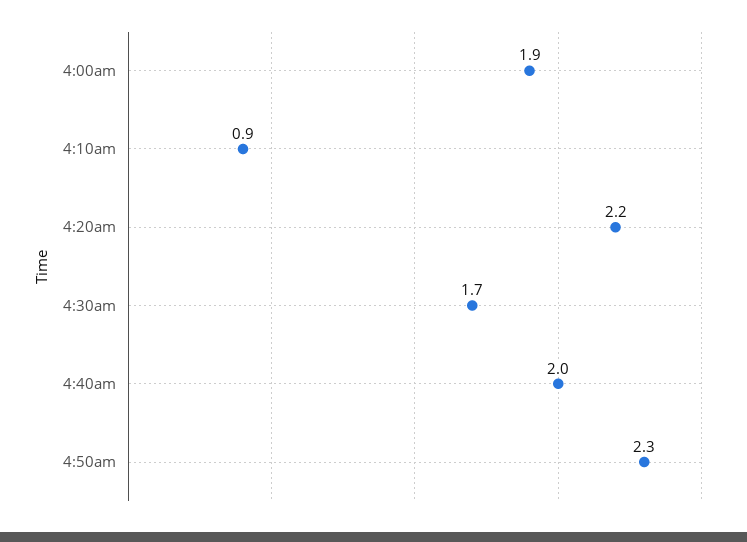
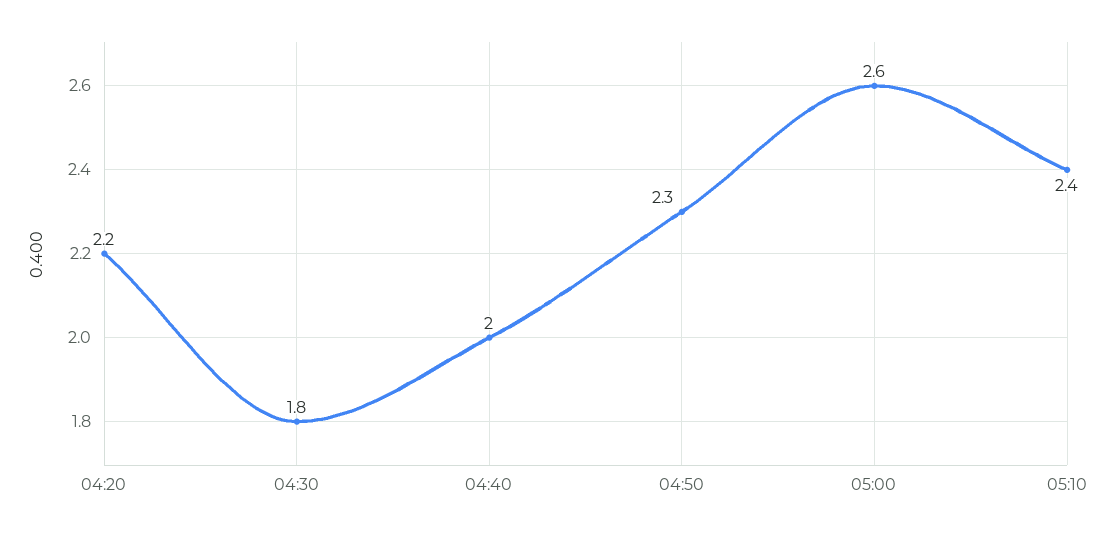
4:00am: 1.9 -> none
4:10am: 0.9 -> none
4:30am: 1.7 -> 1.8
05:00: none -> 2.6
05:10: none -> 2.4

